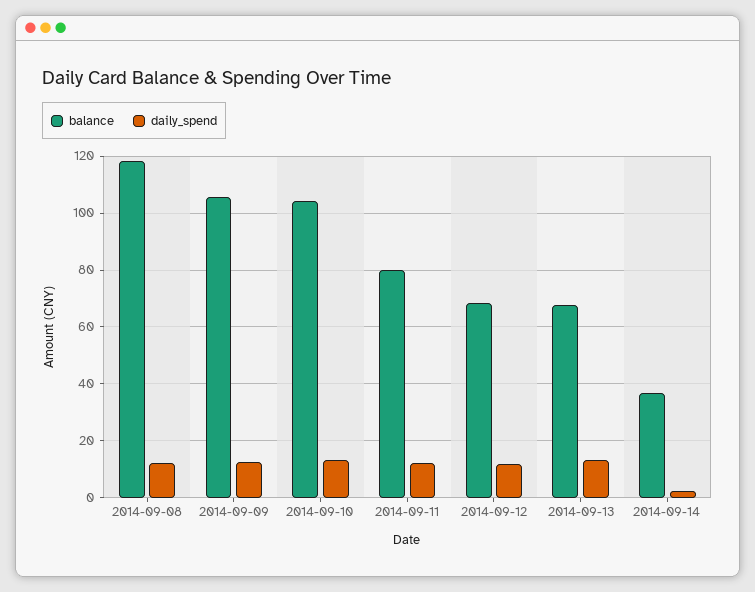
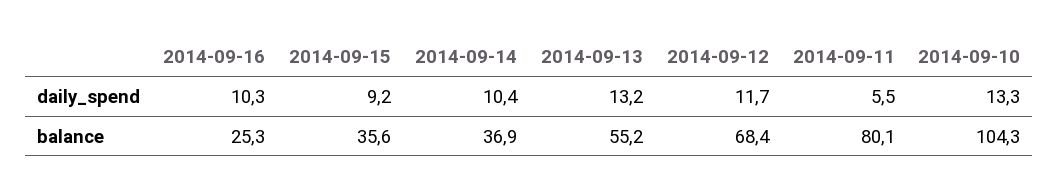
balance, 2014-09-08: 117.5 -> none
daily_spend, 2014-09-08: 12.5 -> none
balance, 2014-09-09: 105 -> none
daily_spend, 2014-09-09: 12.5 -> none
daily_spend, 2014-09-11: 12.5 -> 5.5
balance, 2014-09-13: 67.5 -> 55.2
daily_spend, 2014-09-14: 2.5 -> 10.4
daily_spend, 2014-09-16: none -> 10.3
daily_spend, 2014-09-15: none -> 9.2
balance, 2014-09-16: none -> 25.3
balance, 2014-09-15: none -> 35.6

